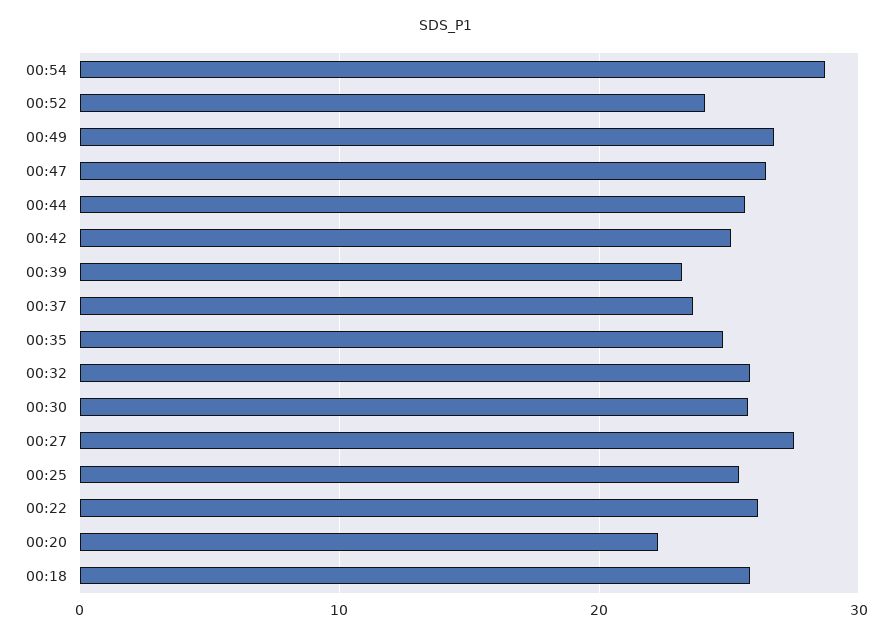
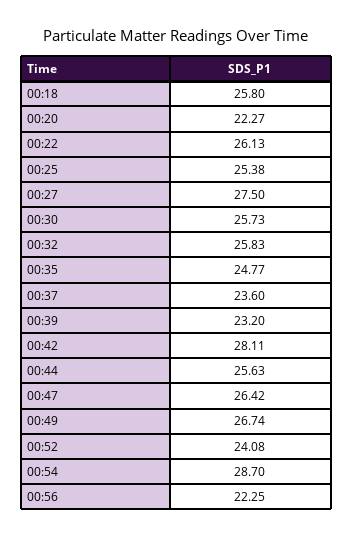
00:42: 25 -> 28.11
00:56: none -> 22.25

